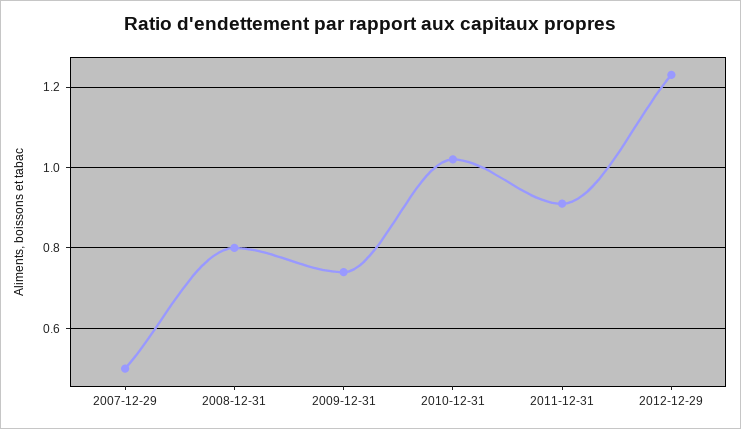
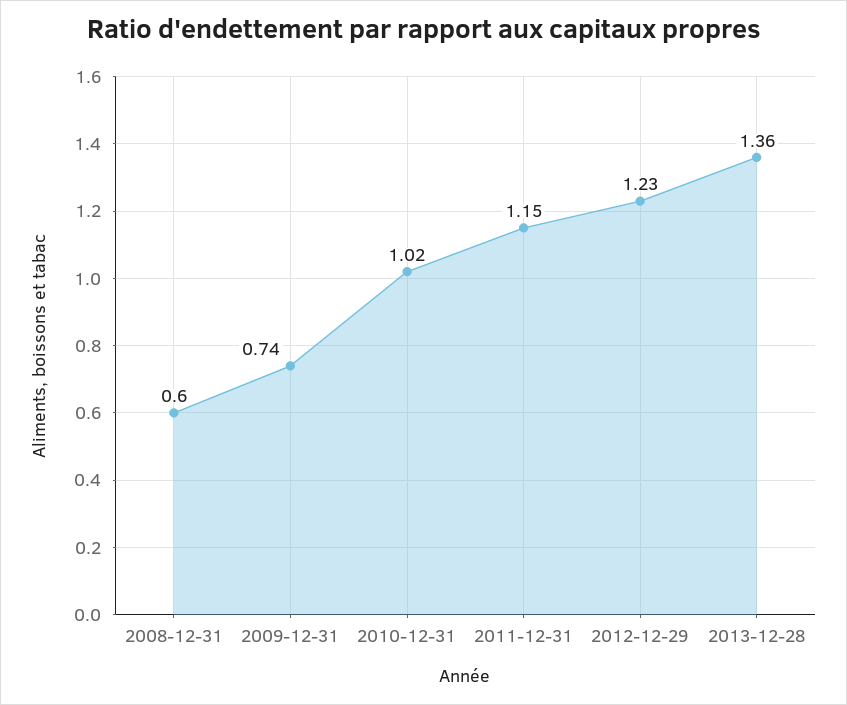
2007-12-29: 0.5 -> none
2008-12-31: 0.8 -> 0.6
2011-12-31: 0.9 -> 1.15
2013-12-28: none -> 1.36

